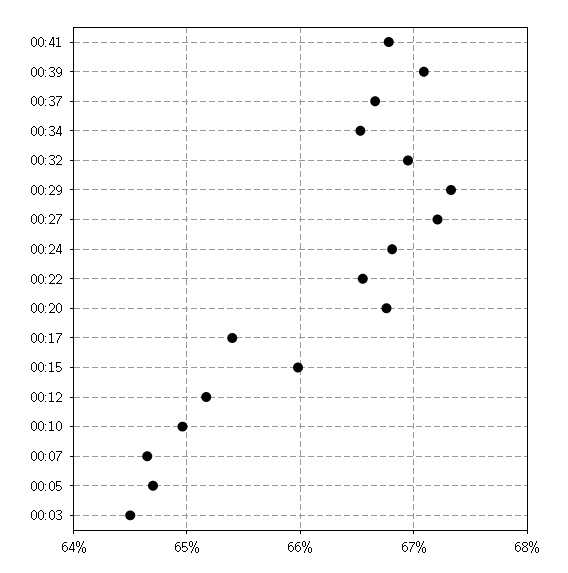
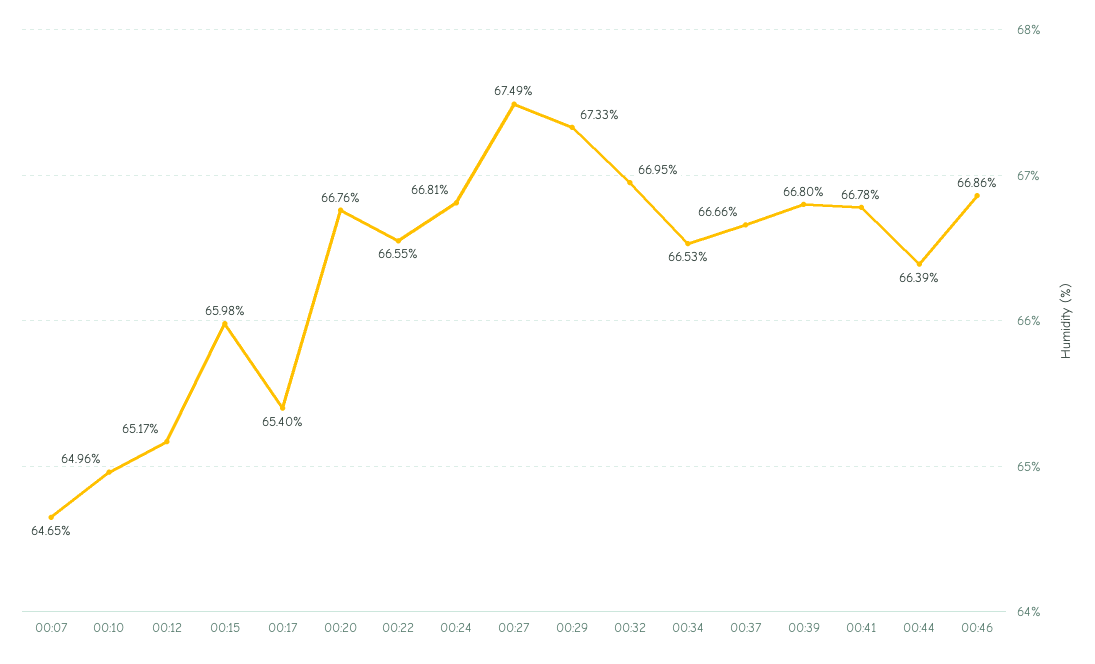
00:39: 67.1 -> 66.8
00:27: 67.2 -> 67.49
00:05: 64.7 -> none
00:03: 64.5 -> none
00:44: none -> 66.39
00:46: none -> 66.86

